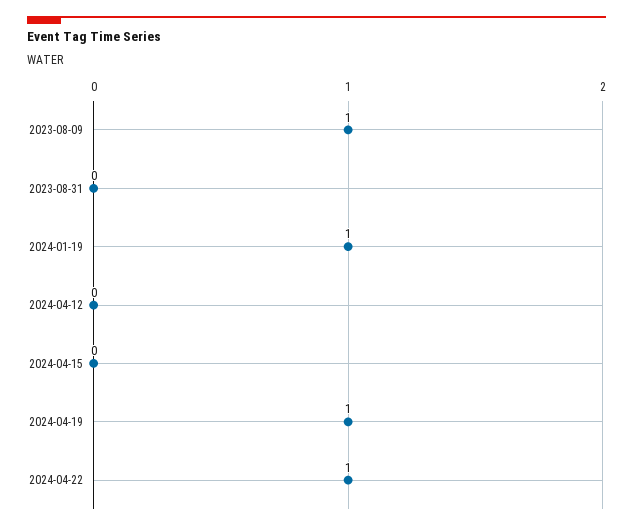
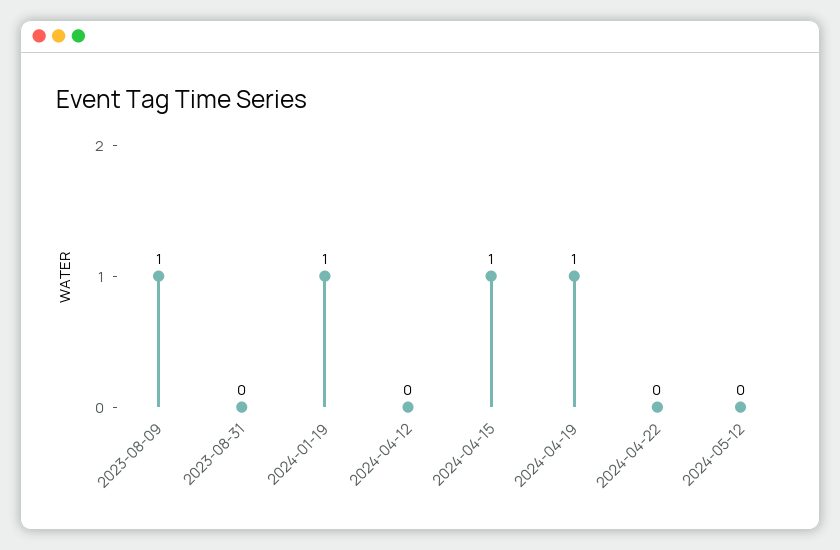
2024-04-15: 0 -> 1
2024-04-22: 1 -> 0
2024-05-12: none -> 0

